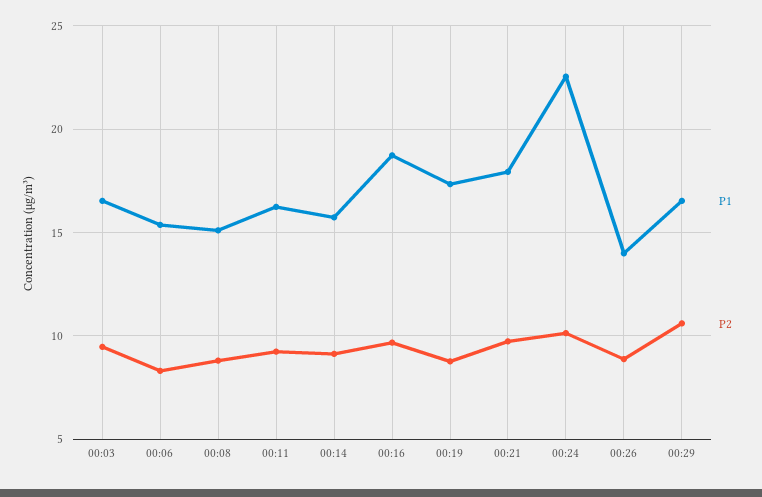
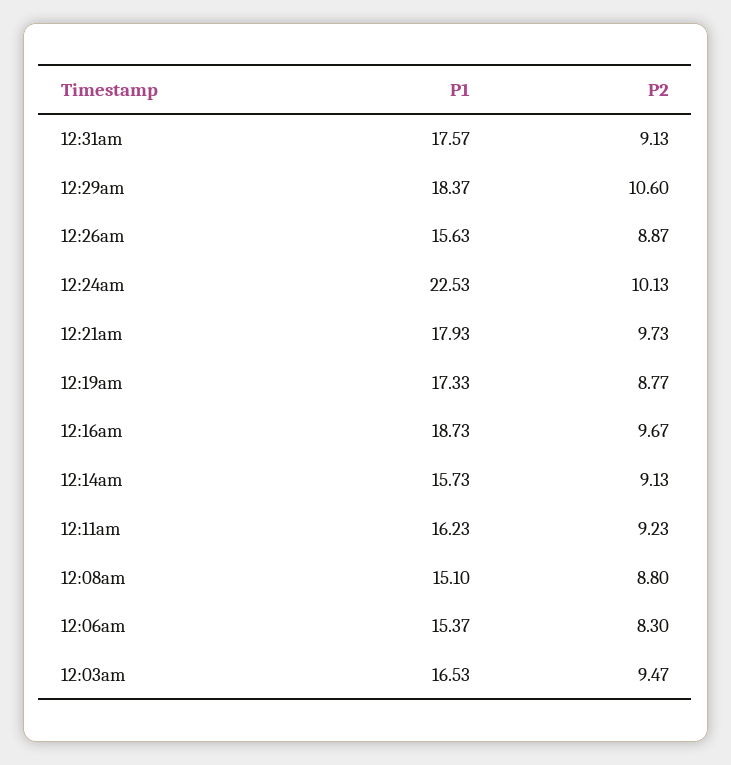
P1, 00:26: 14 -> 15.63
P1, 00:29: 16.5 -> 18.37
P1, 12:31am: none -> 17.57
P2, 12:31am: none -> 9.13

